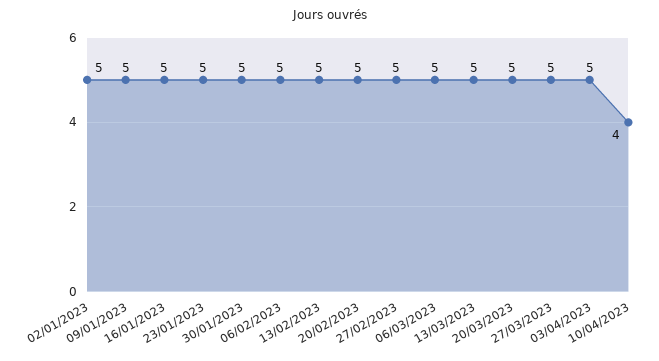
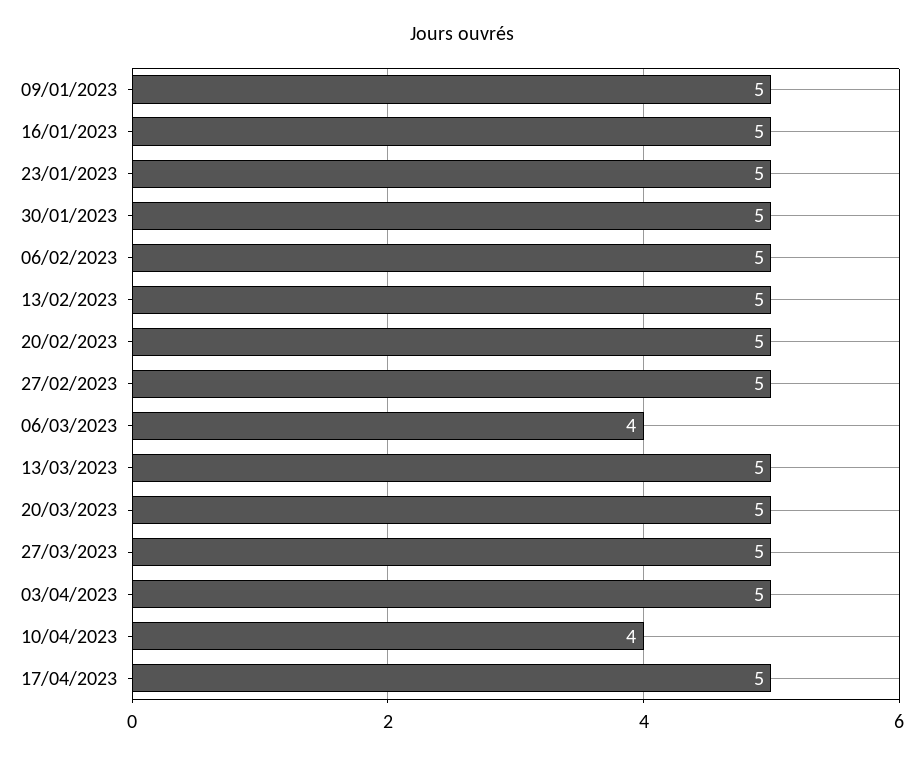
02/01/2023: 5 -> none
06/03/2023: 5 -> 4
17/04/2023: none -> 5

